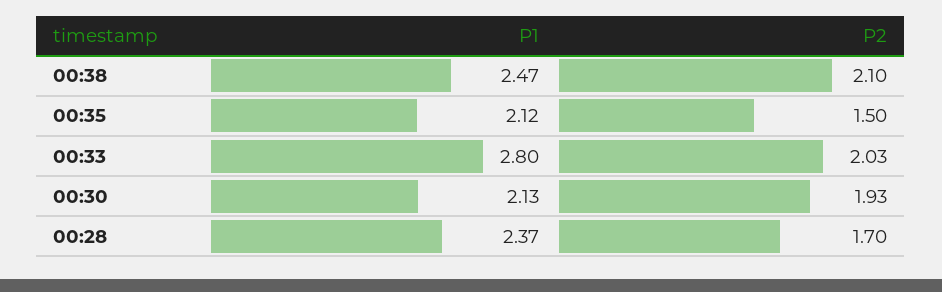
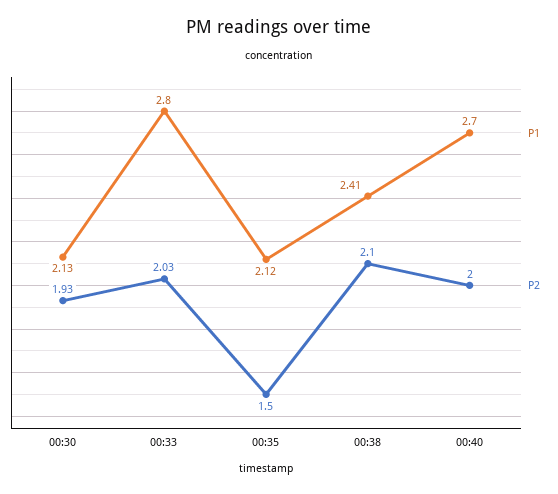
P1, 00:38: 2.47 -> 2.41
P1, 00:28: 2.37 -> none
P2, 00:28: 1.7 -> none
P1, 00:40: none -> 2.7
P2, 00:40: none -> 2

